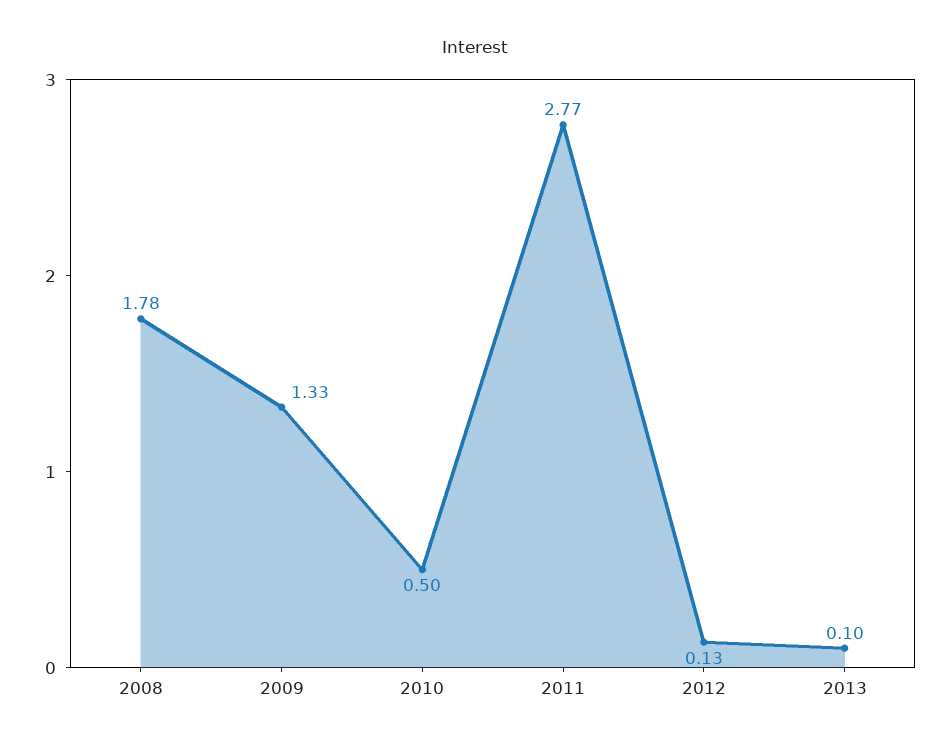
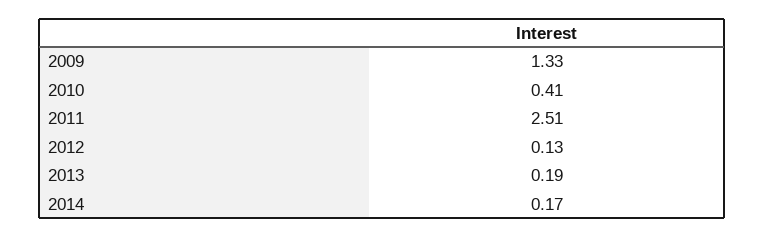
2008: 1.78 -> none
2010: 0.5 -> 0.41
2011: 2.77 -> 2.51
2013: 0.1 -> 0.19
2014: none -> 0.17

